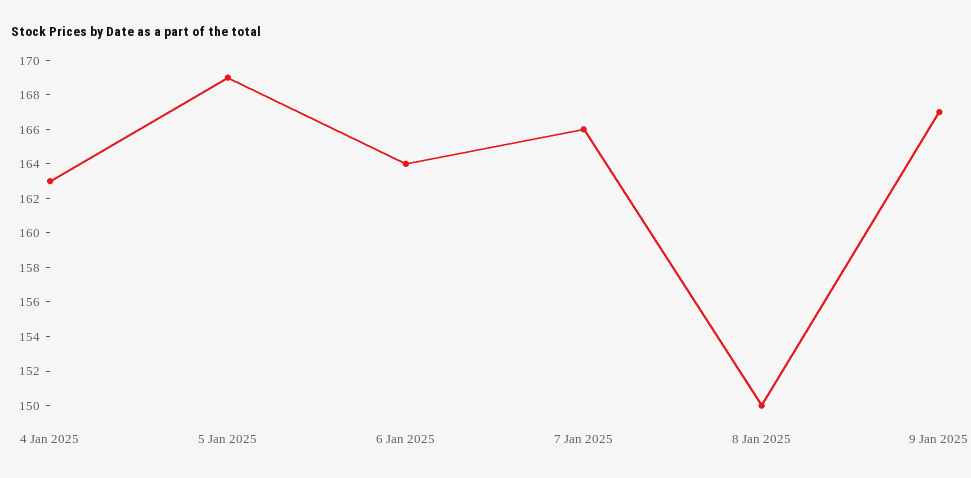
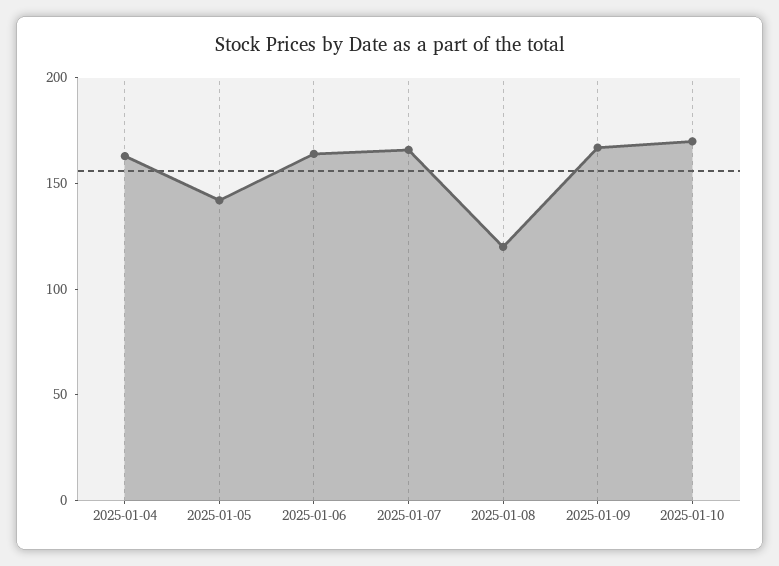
5 Jan 2025: 169 -> 140
8 Jan 2025: 150 -> 120
2025-01-10: none -> 170

